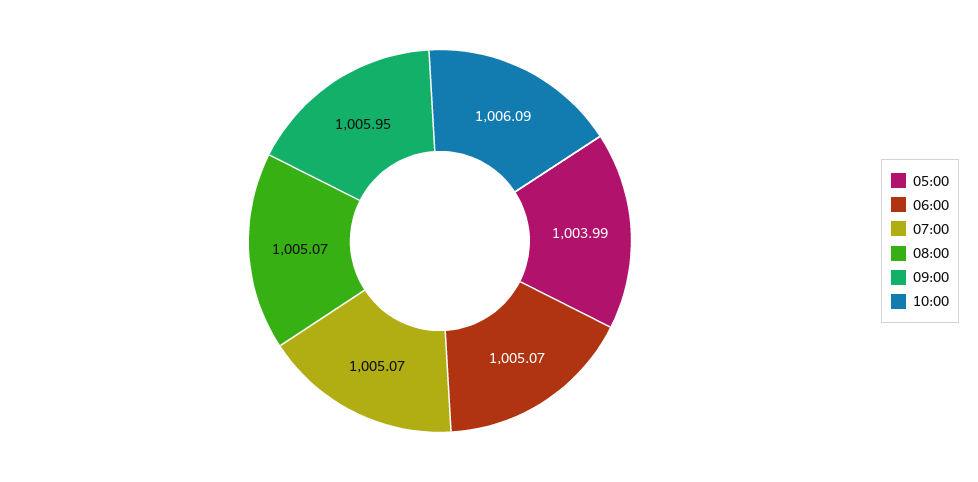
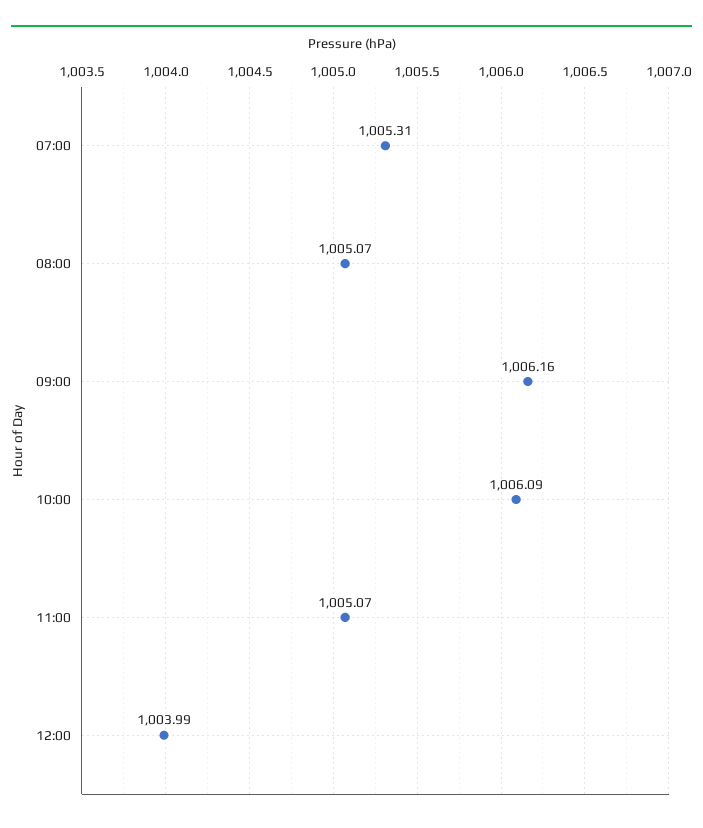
05:00: 1003.99 -> none
06:00: 1005.07 -> none
07:00: 1005.07 -> 1005.31
09:00: 1005.95 -> 1006.16
11:00: none -> 1005.07
12:00: none -> 1003.99

